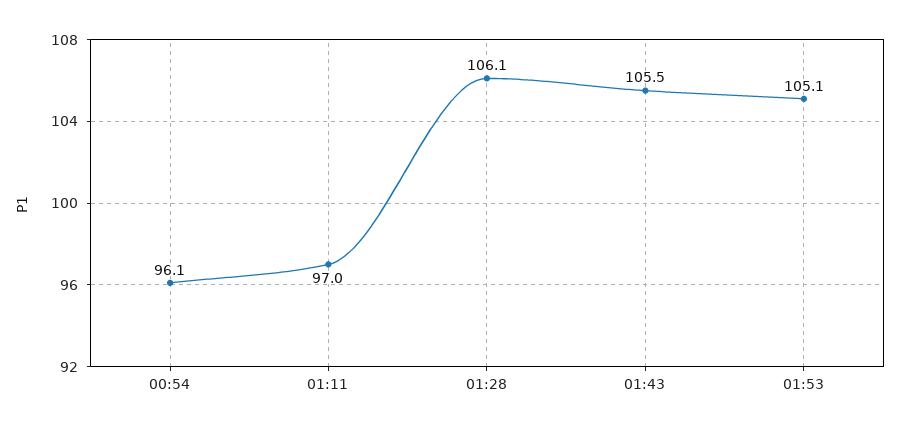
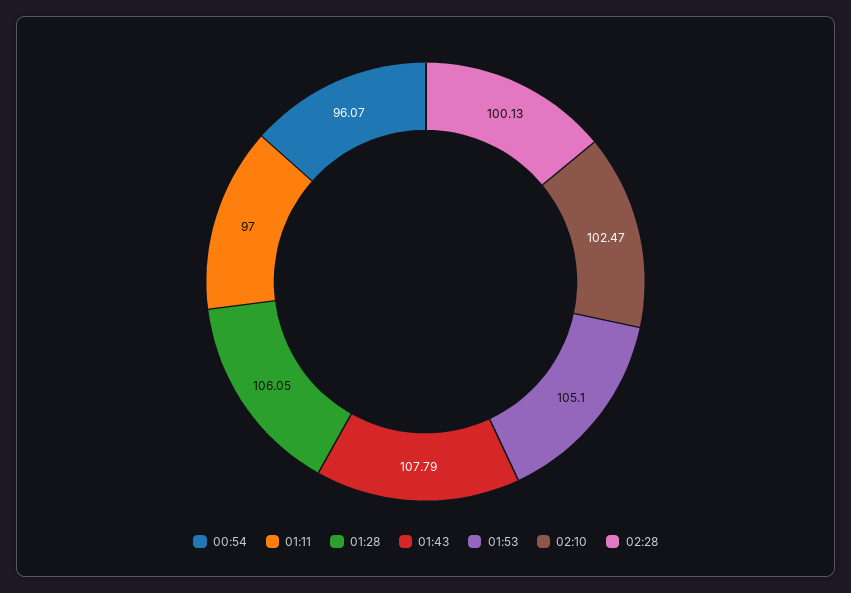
01:43: 105.5 -> 107.79
02:10: none -> 102.47
02:28: none -> 100.13

